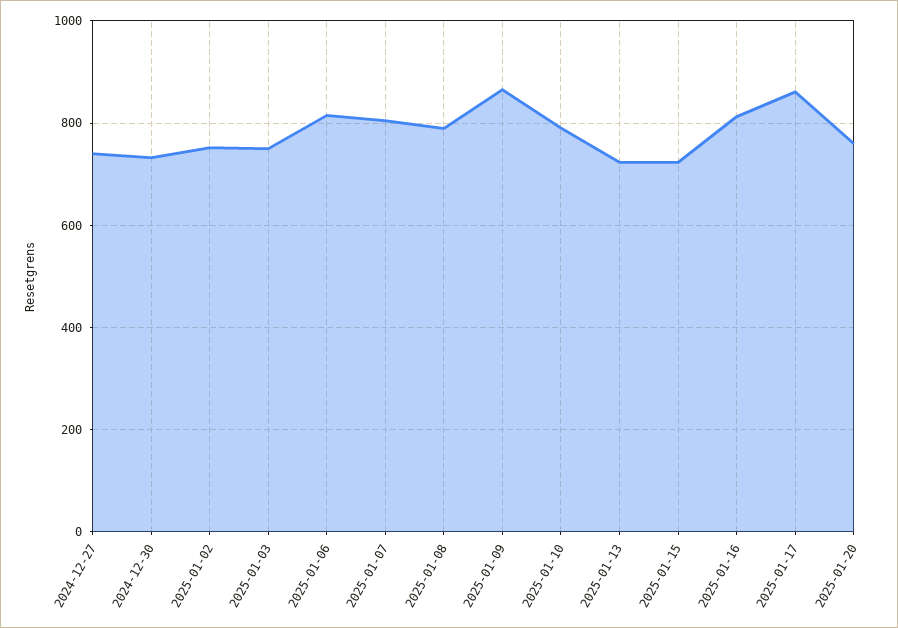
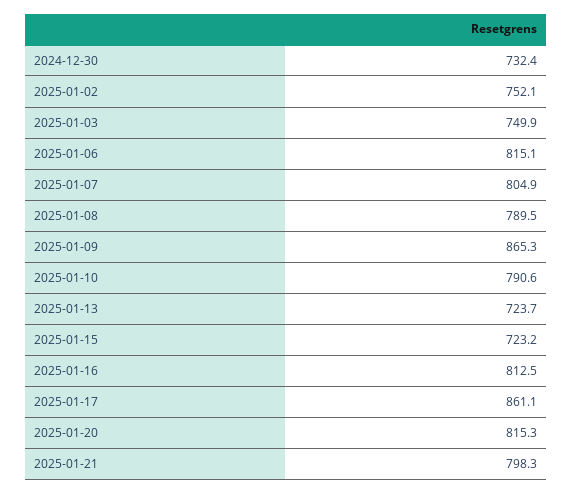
2024-12-27: 740 -> none
2025-01-20: 760 -> 815.3
2025-01-21: none -> 798.3

